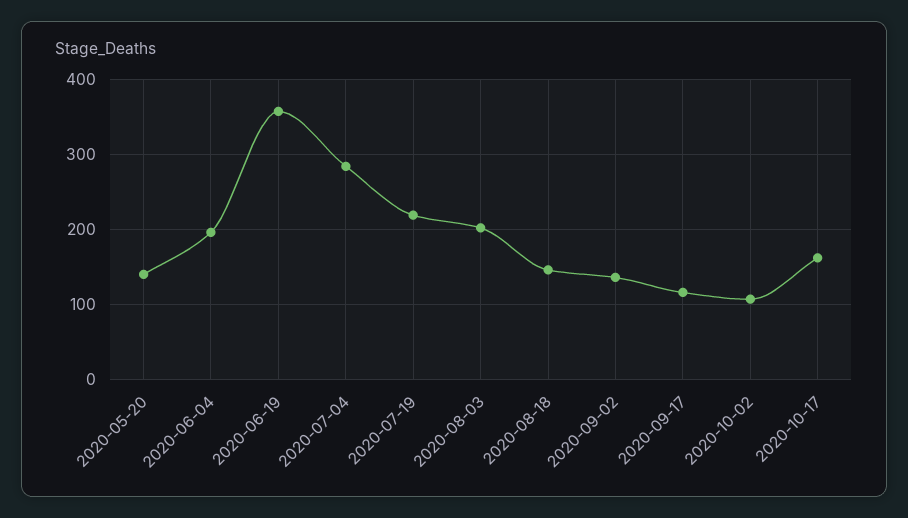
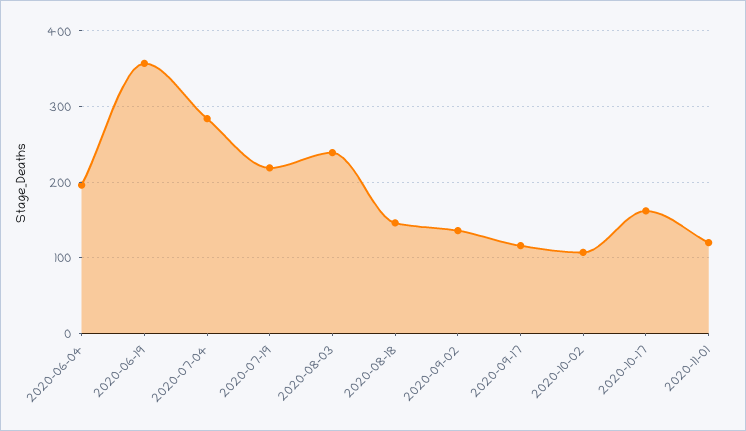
2020-05-20: 140 -> none
2020-08-03: 200 -> 240
2020-11-01: none -> 120

